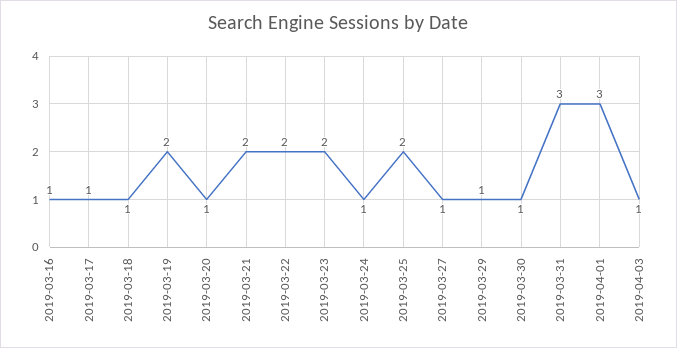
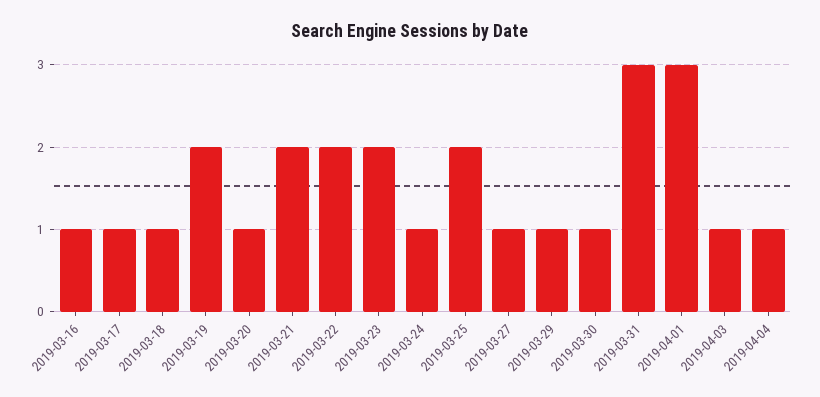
2019-04-04: none -> 1

